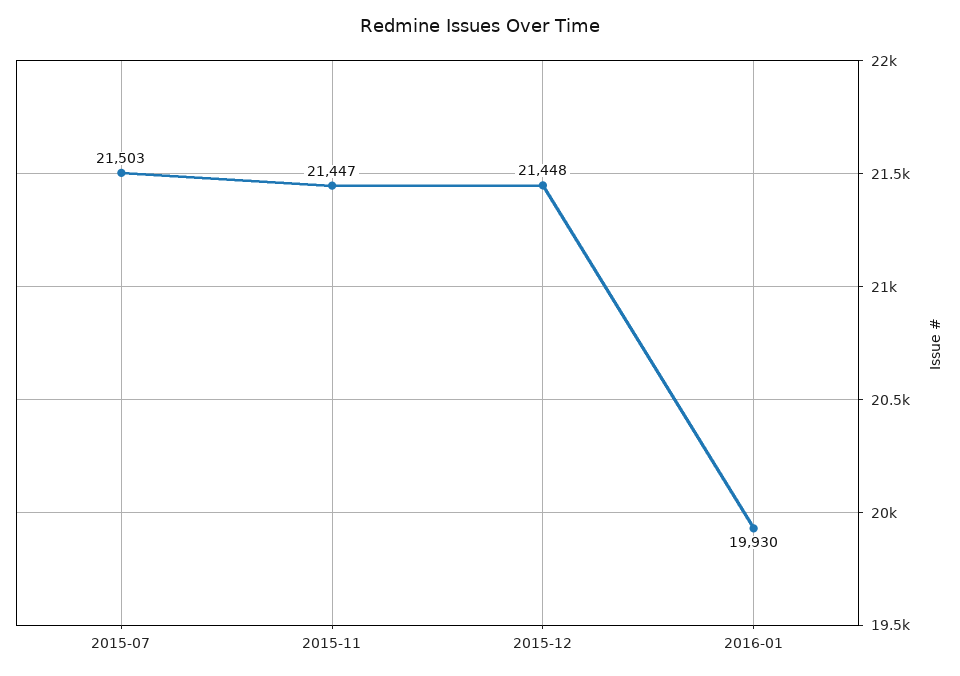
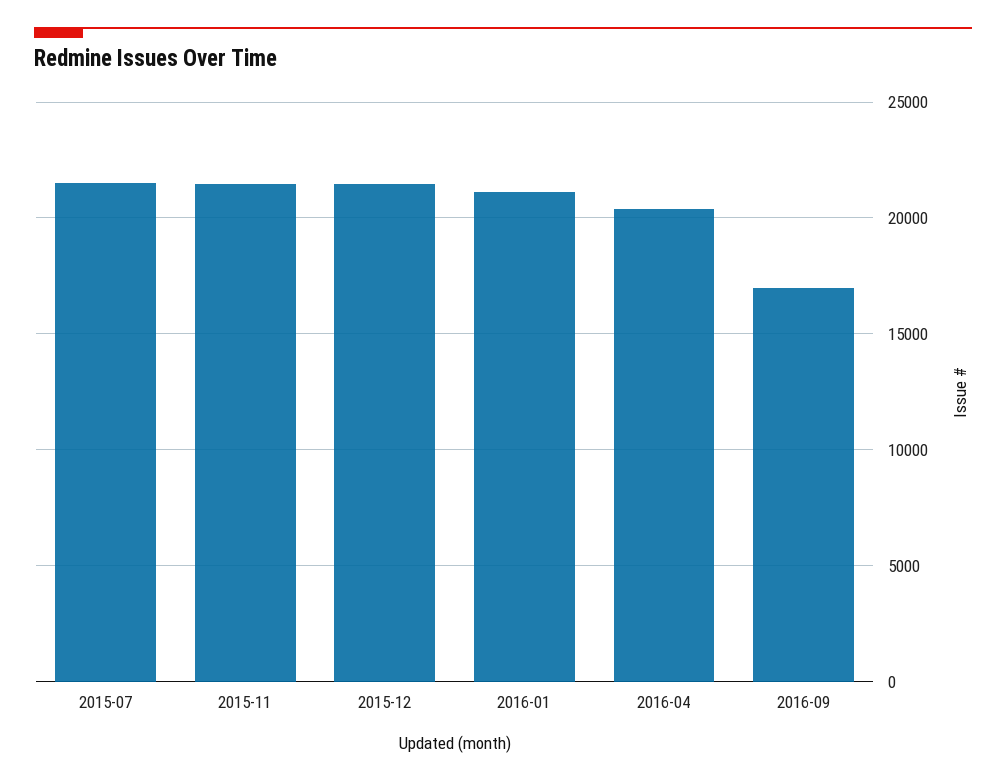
2016-01: 19930 -> 21000
2016-04: none -> 20500
2016-09: none -> 17000

